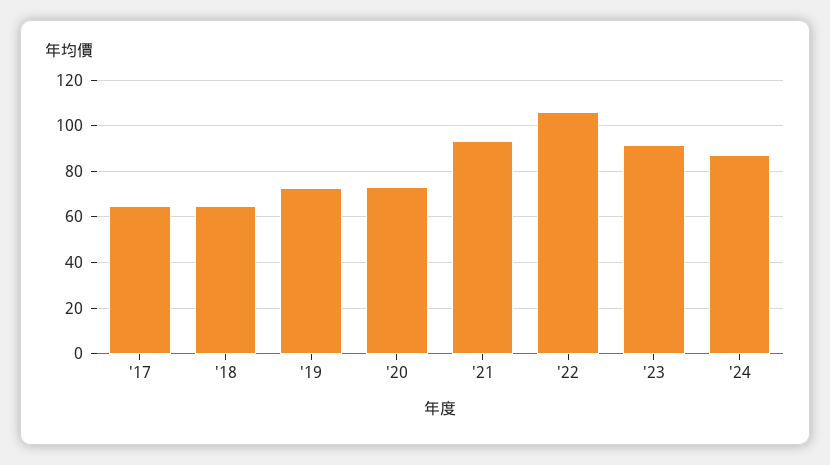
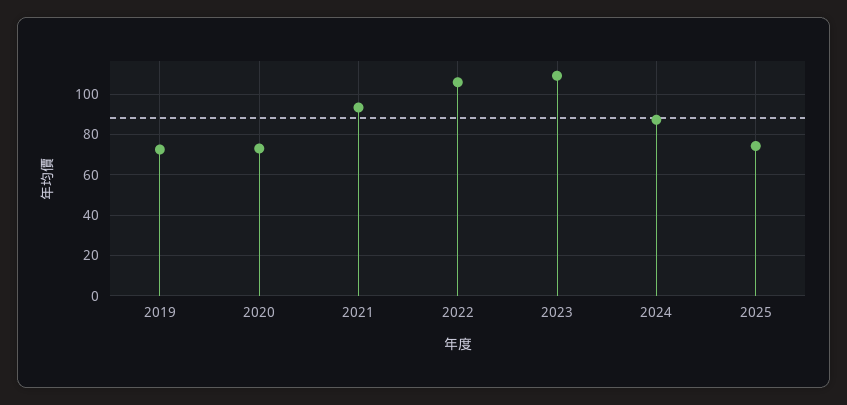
'17: 65 -> none
'18: 65 -> none
'23: 90 -> 110
2025: none -> 75

